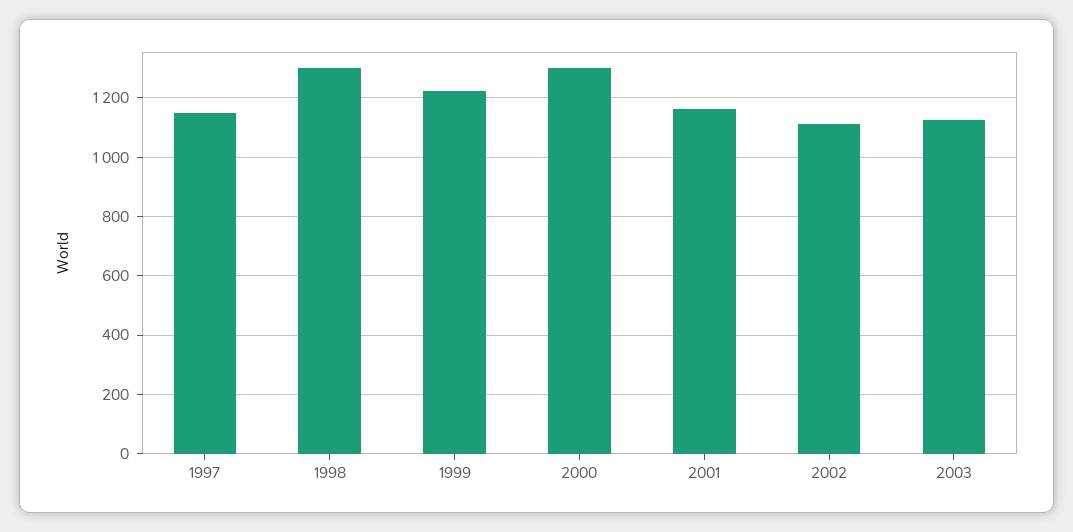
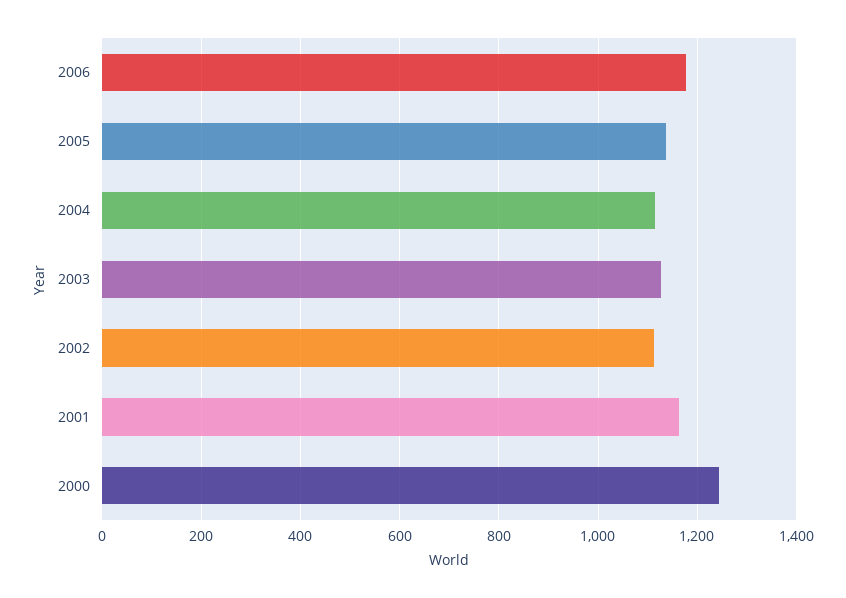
1997: 1150 -> none
1998: 1300 -> none
1999: 1225 -> none
2000: 1300 -> 1240
2006: none -> 1180
2005: none -> 1140
2004: none -> 1120

